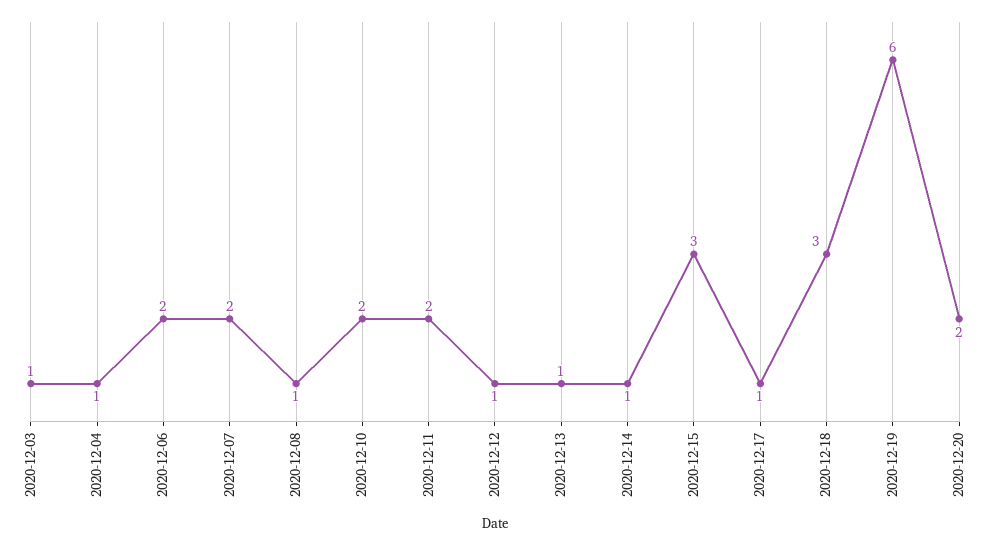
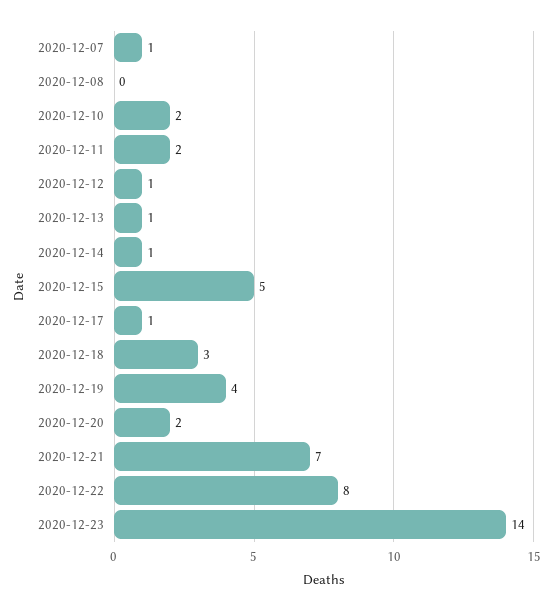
2020-12-03: 1 -> none
2020-12-04: 1 -> none
2020-12-06: 2 -> none
2020-12-07: 2 -> 1
2020-12-08: 1 -> 0
2020-12-15: 3 -> 5
2020-12-19: 6 -> 4
2020-12-21: none -> 7
2020-12-22: none -> 8
2020-12-23: none -> 14

